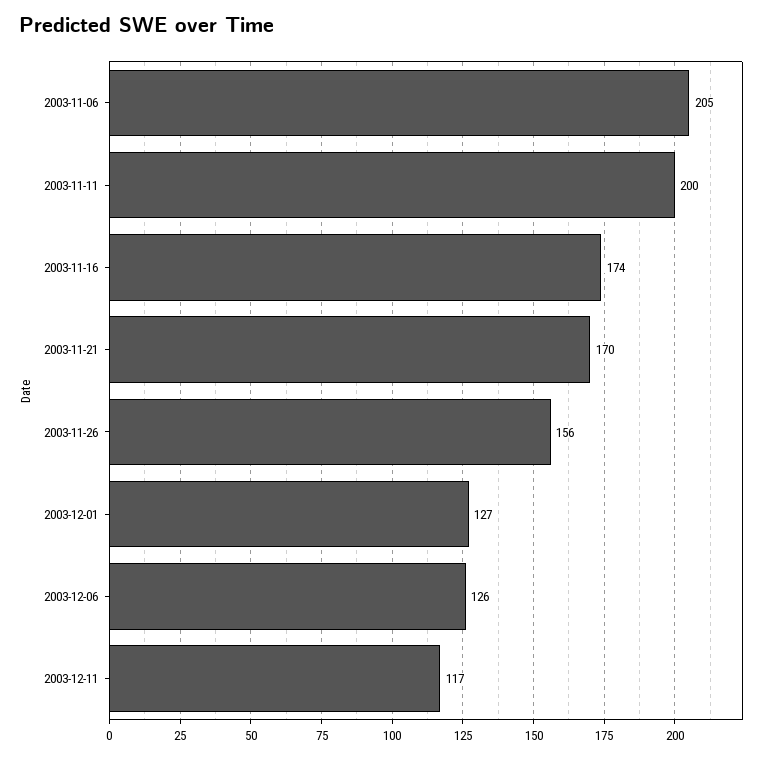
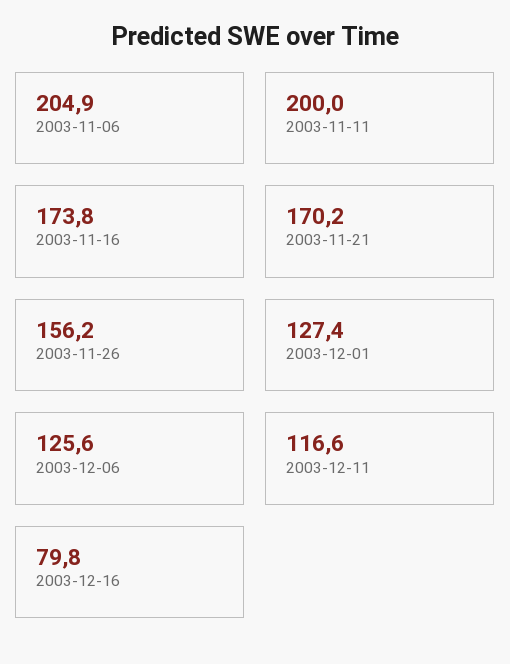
2003-12-16: none -> 79.8

